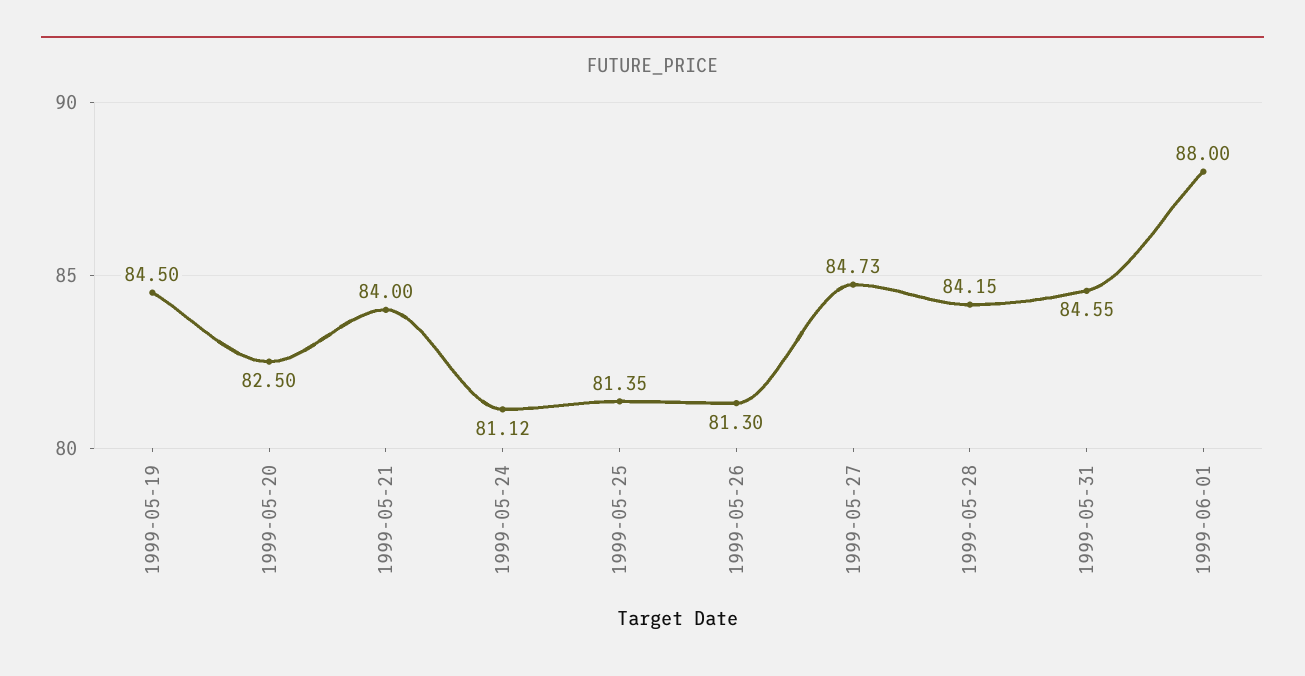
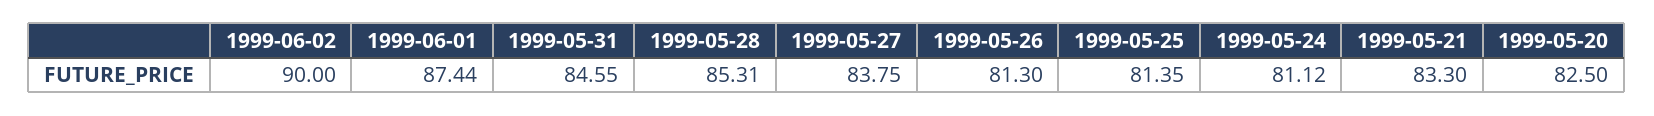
1999-05-19: 84.5 -> none
1999-05-21: 84 -> 83.3
1999-05-27: 84.73 -> 83.75
1999-05-28: 84.15 -> 85.31
1999-06-01: 88 -> 87.44
1999-06-02: none -> 90

